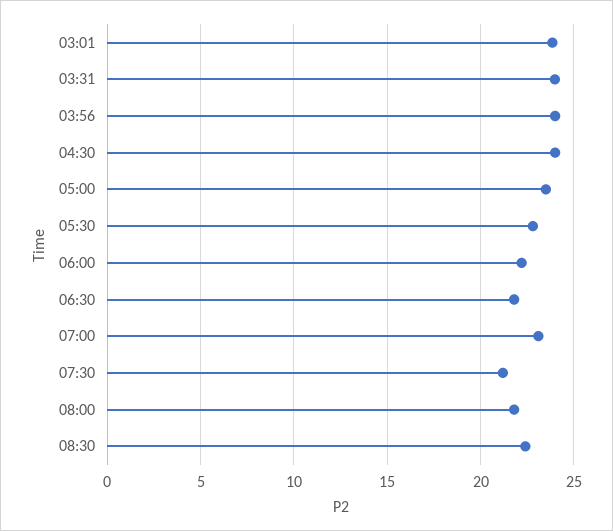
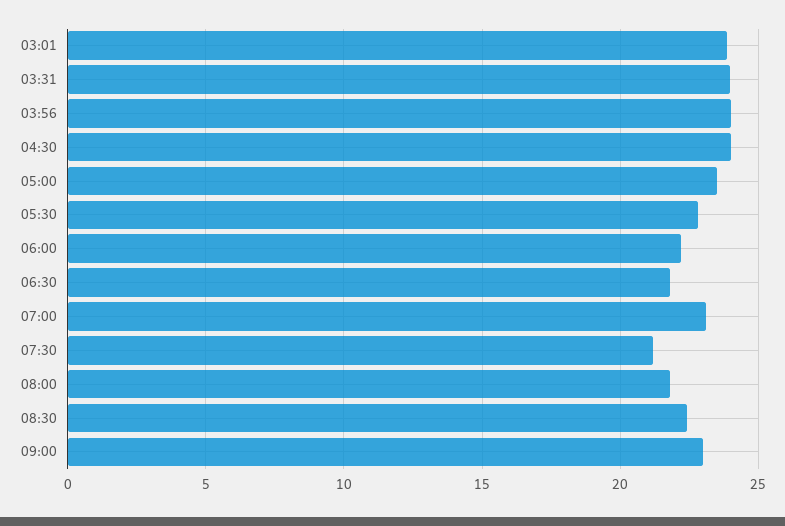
09:00: none -> 23

